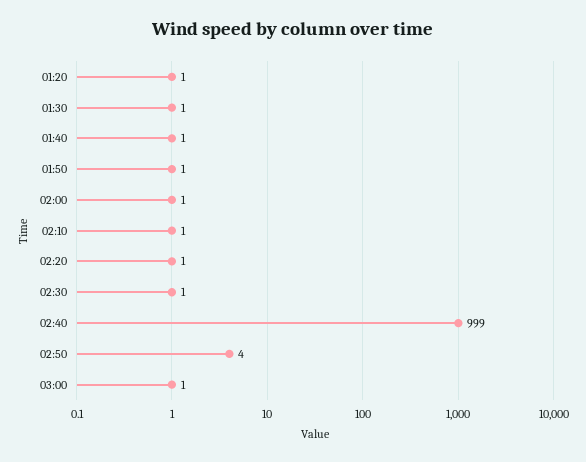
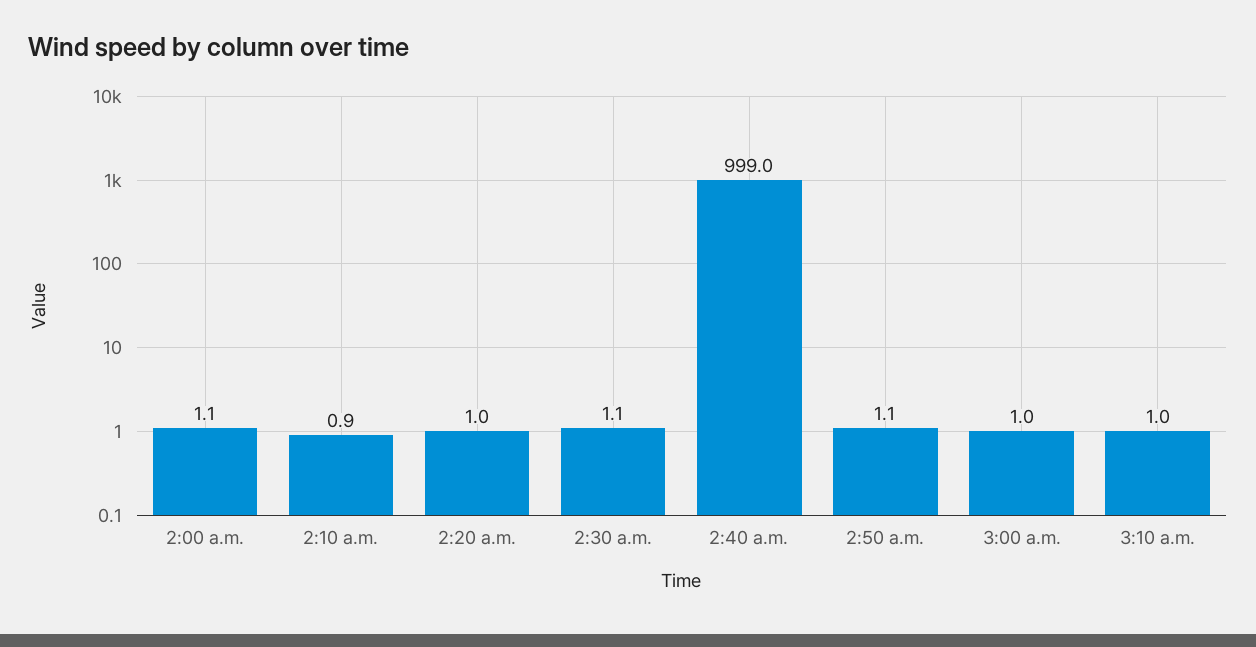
01:20: 1 -> none
01:30: 1 -> none
01:40: 1 -> none
01:50: 1 -> none
02:50: 4 -> 1.1
3:10 a.m.: none -> 1

